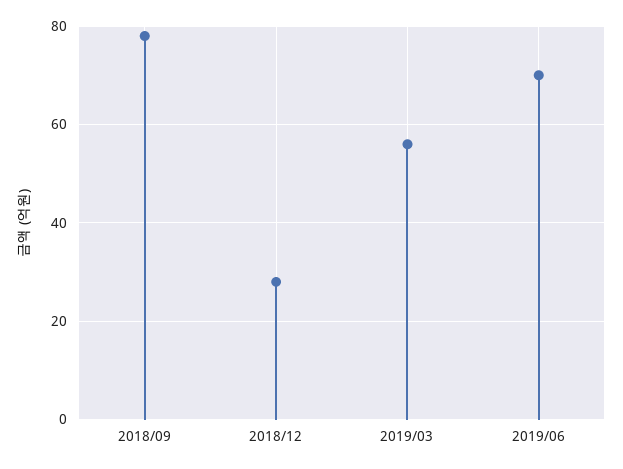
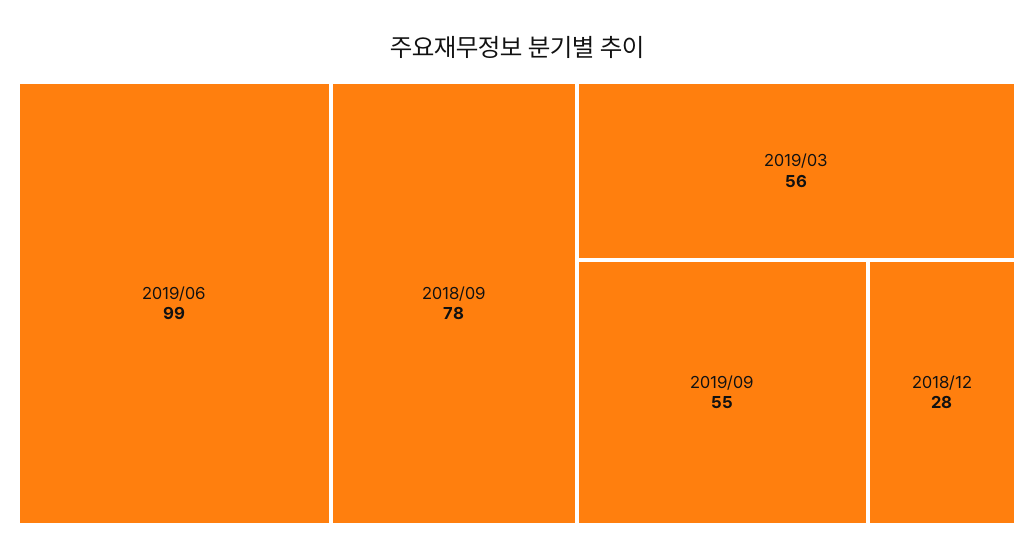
2019/06: 70 -> 99
2019/09: none -> 55

